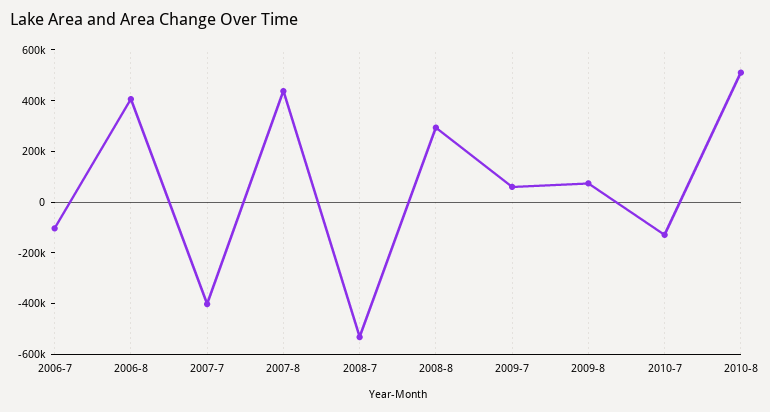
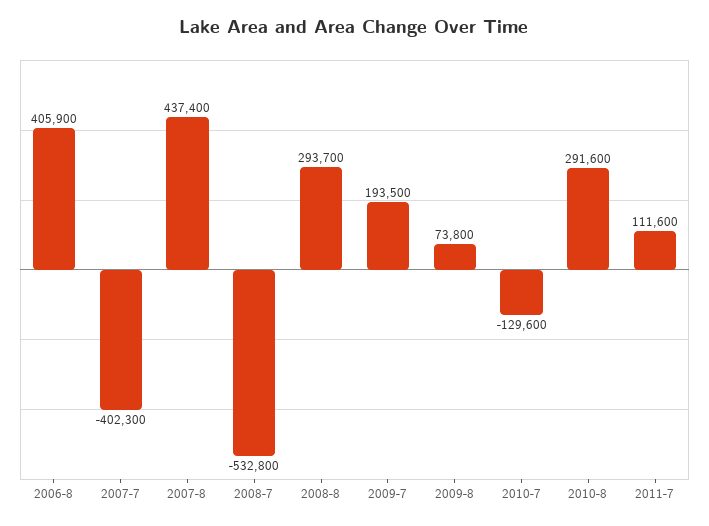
2006-7: -100000 -> none
2009-7: 50000 -> 193500
2010-8: 500000 -> 291600
2011-7: none -> 111600

